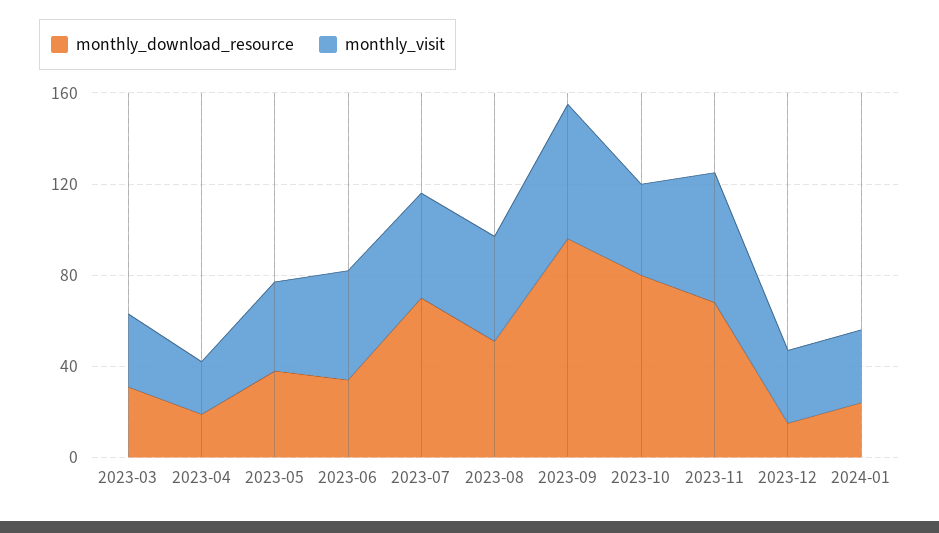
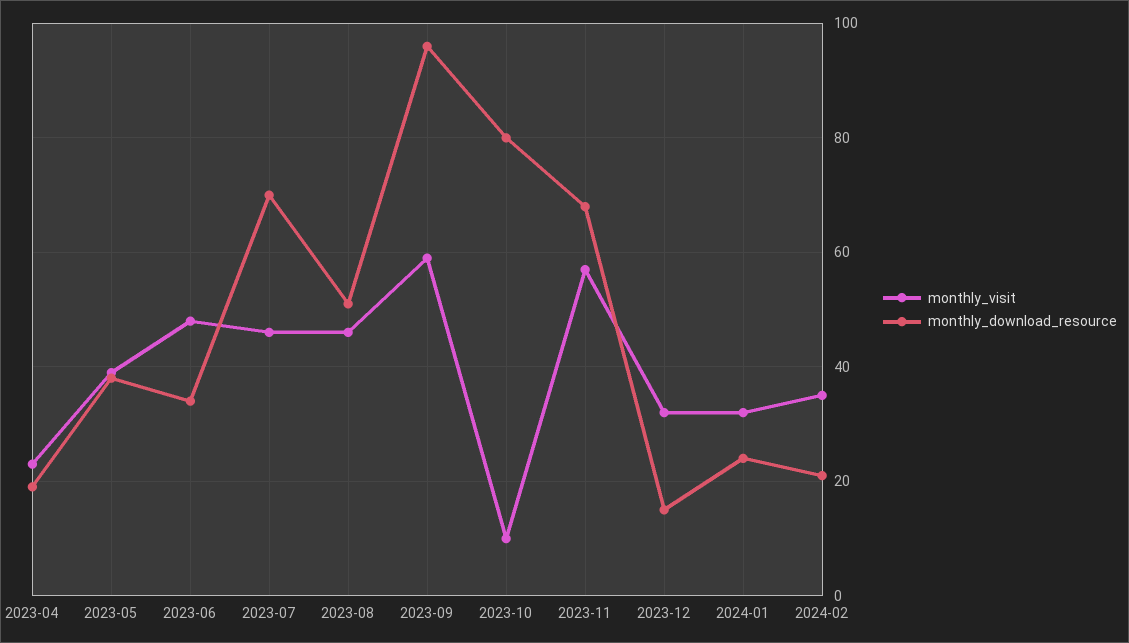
monthly_download_resource, 2023-03: 30 -> none
monthly_visit, 2023-03: 30 -> none
monthly_visit, 2023-10: 40 -> 10
monthly_visit, 2024-02: none -> 35
monthly_download_resource, 2024-02: none -> 20

